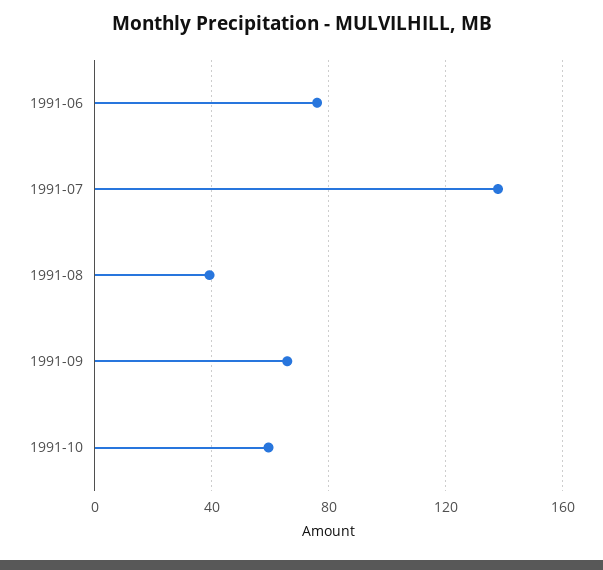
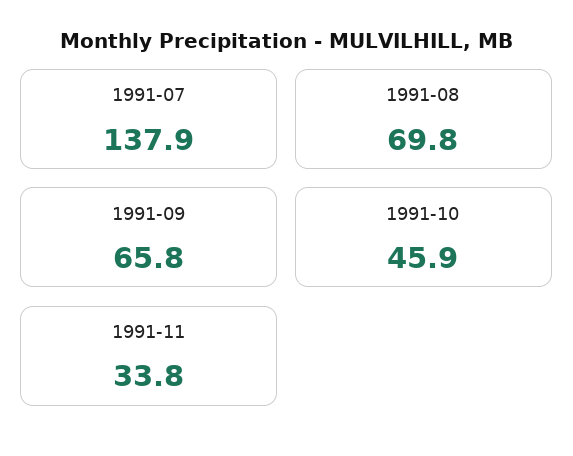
1991-06: 75 -> none
1991-08: 40 -> 69.8
1991-10: 60 -> 45.9
1991-11: none -> 33.8

